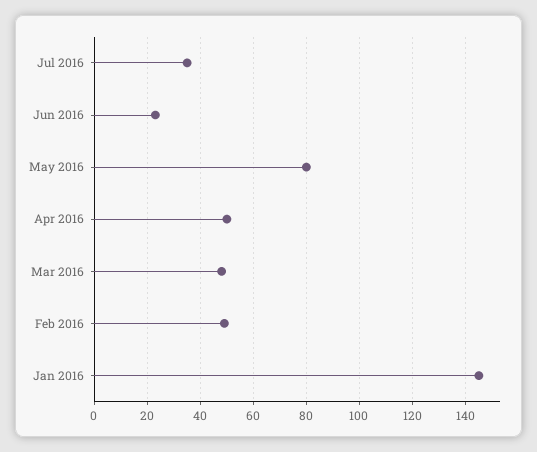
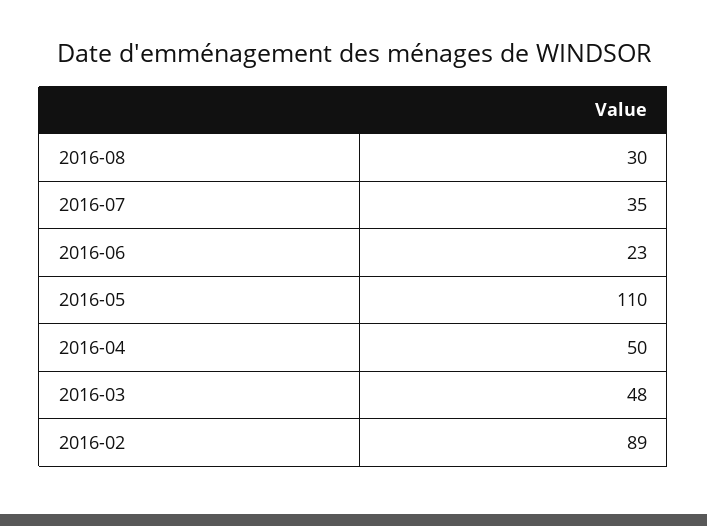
May 2016: 80 -> 110
Feb 2016: 50 -> 89
Jan 2016: 145 -> none
2016-08: none -> 30

